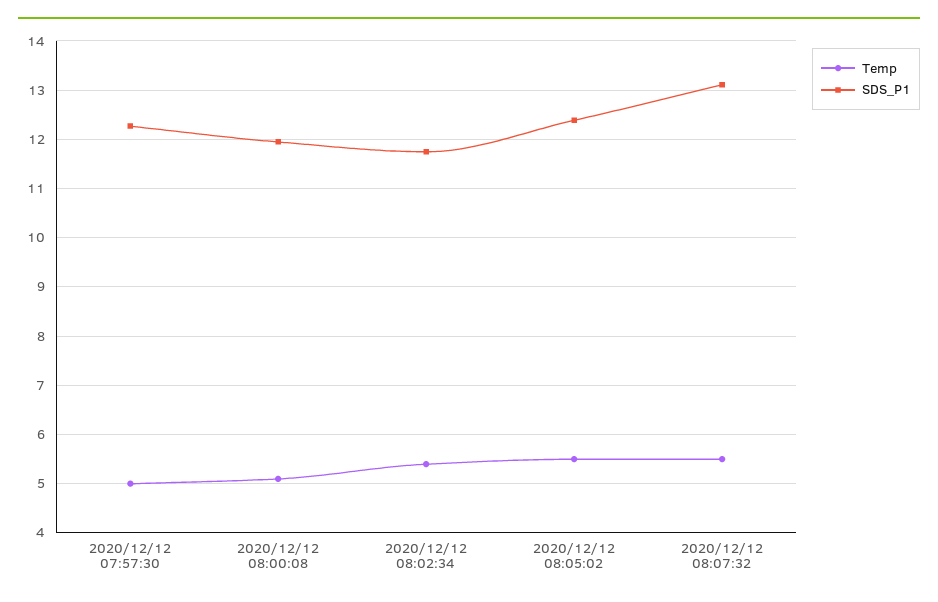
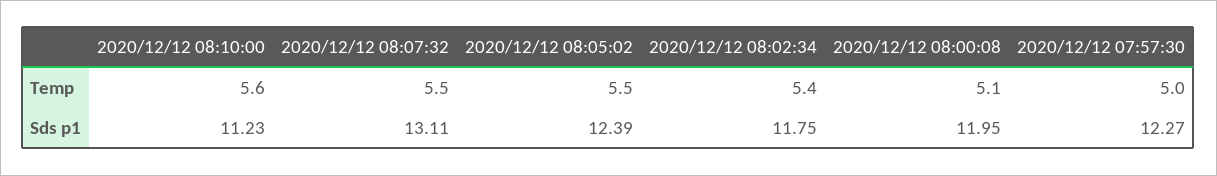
Temp, 2020/12/12 08:10:00: none -> 5.6
SDS_P1, 2020/12/12 08:10:00: none -> 11.23

